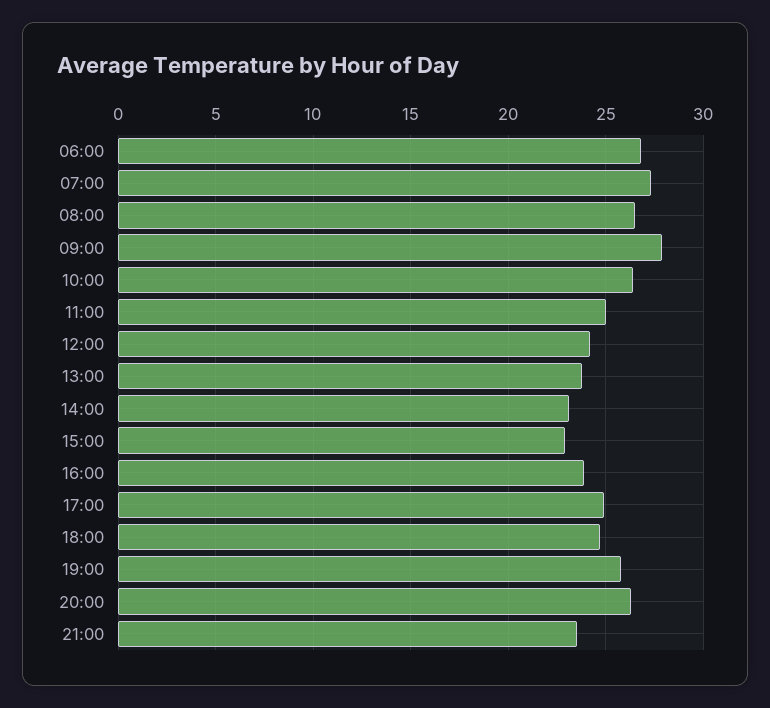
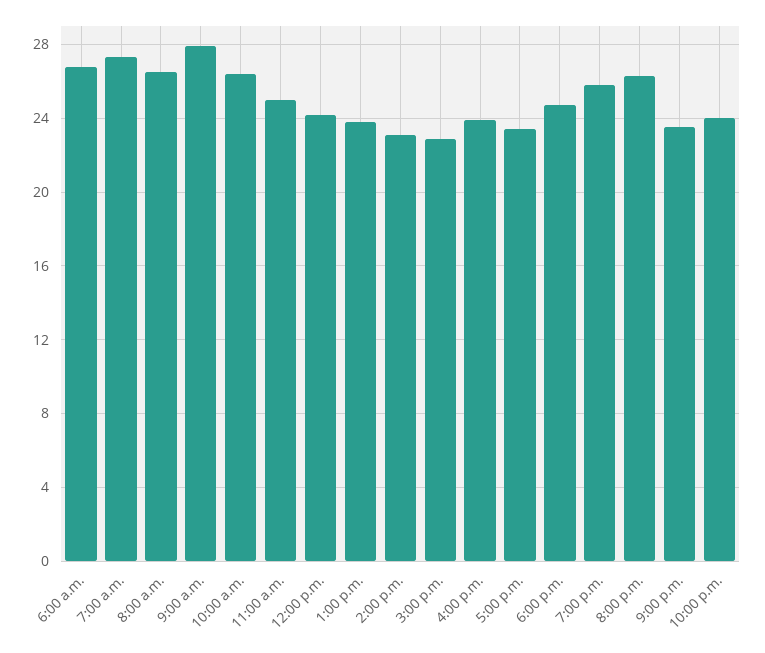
17:00: 25 -> 23.5
10:00 p.m.: none -> 24

